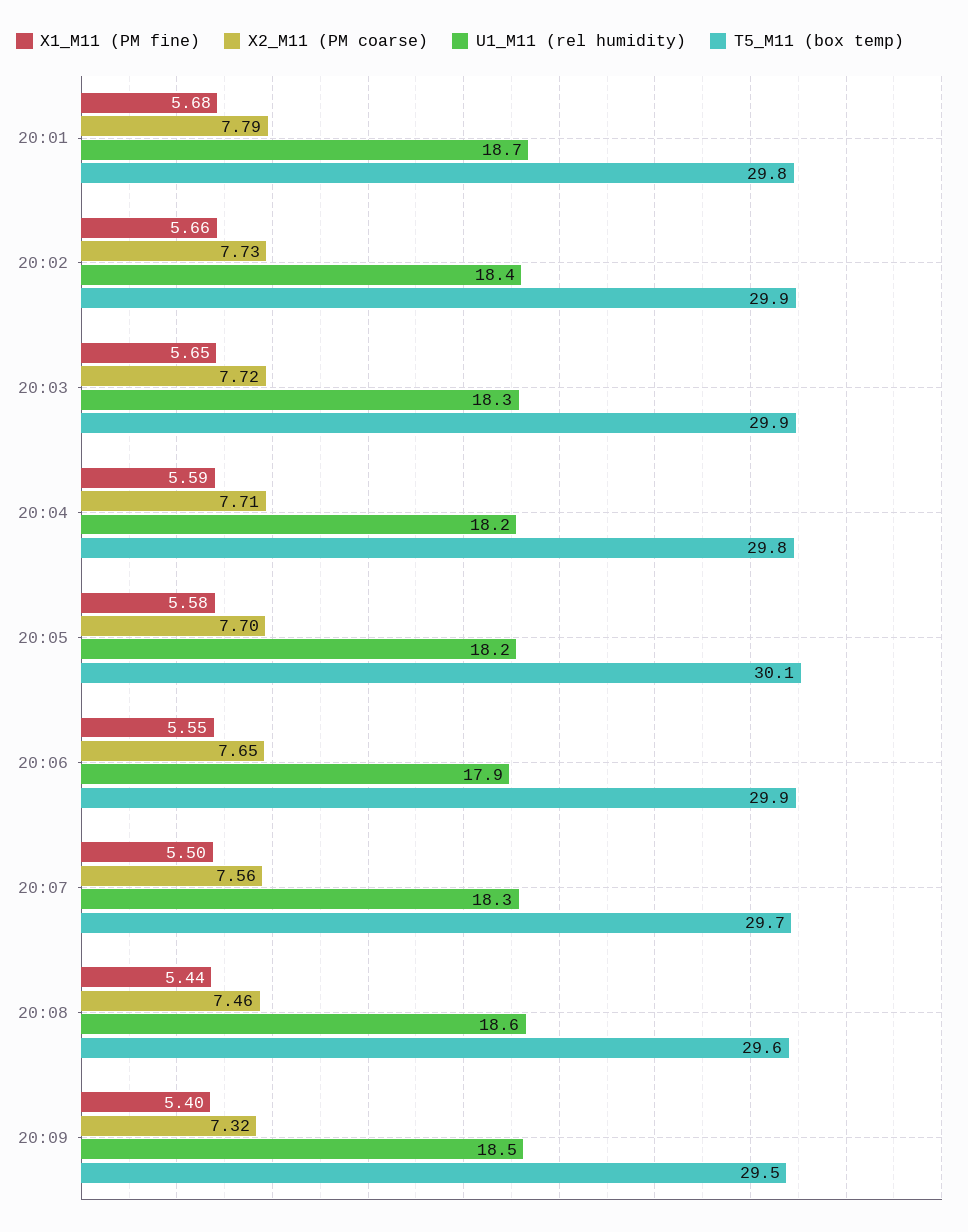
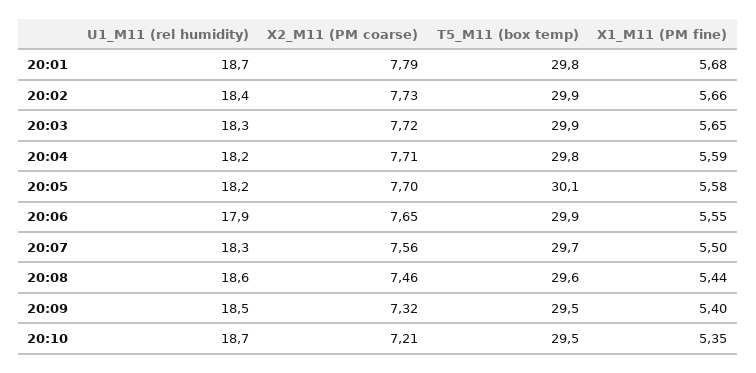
U1_M11 (rel humidity), 20:10: none -> 18.7
X2_M11 (PM coarse), 20:10: none -> 7.21
T5_M11 (box temp), 20:10: none -> 29.5
X1_M11 (PM fine), 20:10: none -> 5.35

